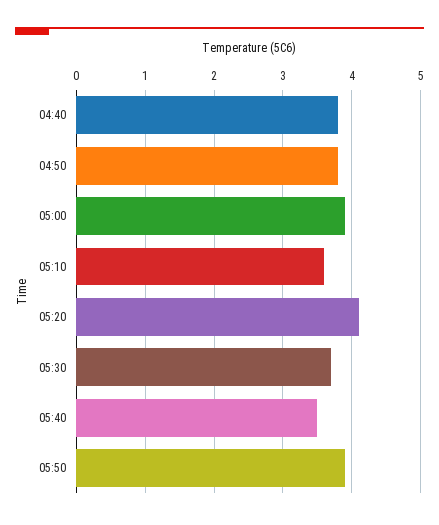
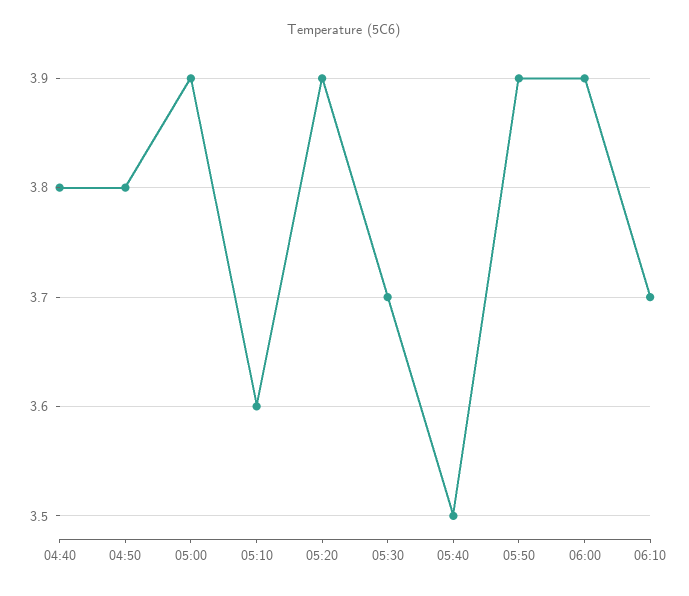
05:20: 4.1 -> 3.9
06:00: none -> 3.9
06:10: none -> 3.7

